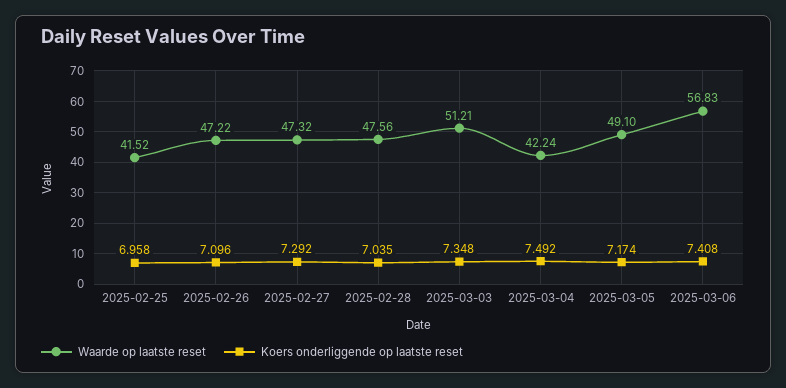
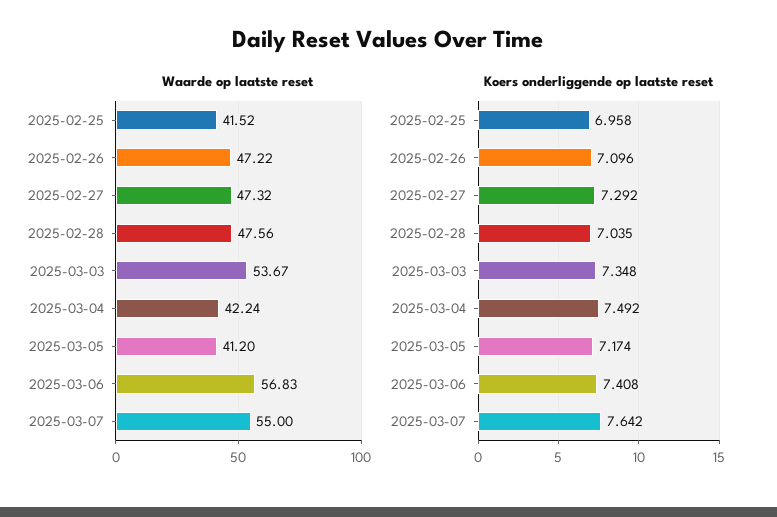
Waarde op laatste reset, 2025-03-03: 51.21 -> 53.67
Waarde op laatste reset, 2025-03-05: 49.1 -> 41.2
Waarde op laatste reset, 2025-03-07: none -> 55
Koers onderliggende op laatste reset, 2025-03-07: none -> 7.642

